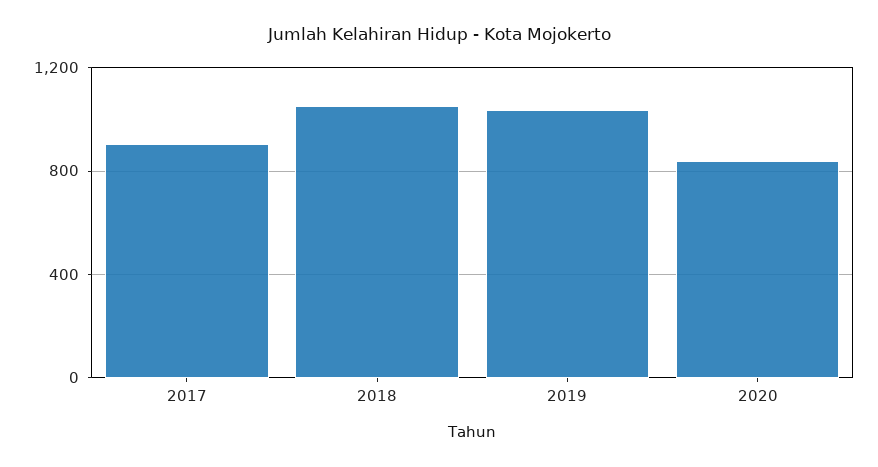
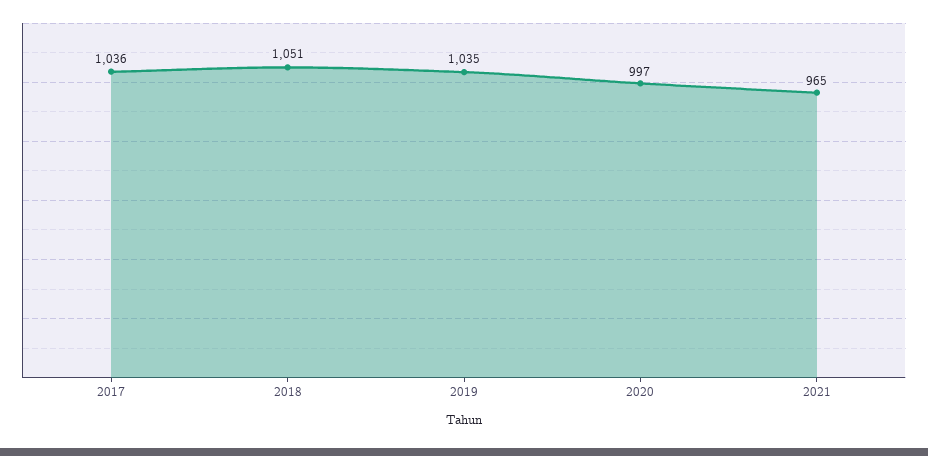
2017: 900 -> 1036
2020: 850 -> 997
2021: none -> 965

